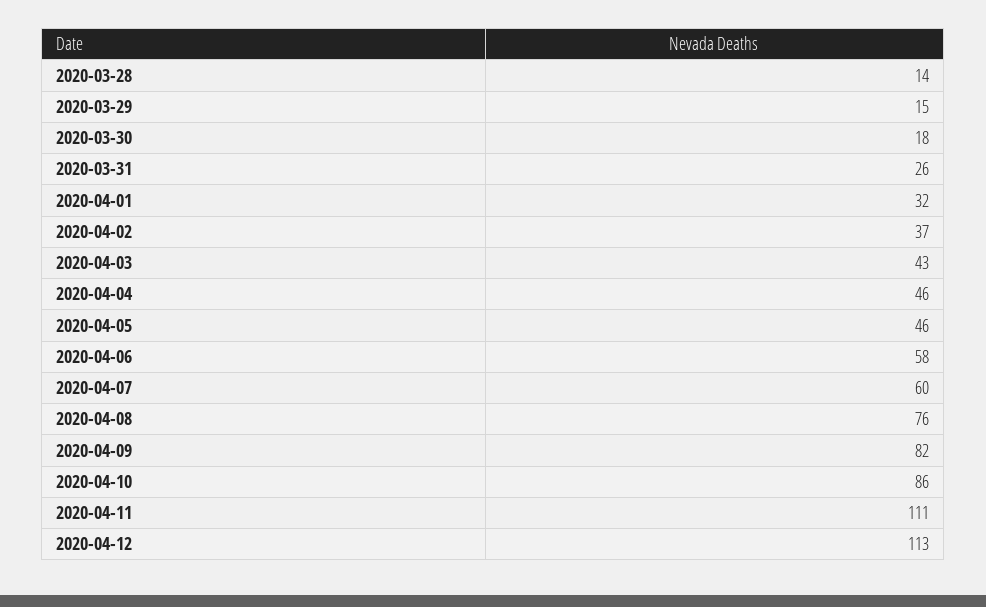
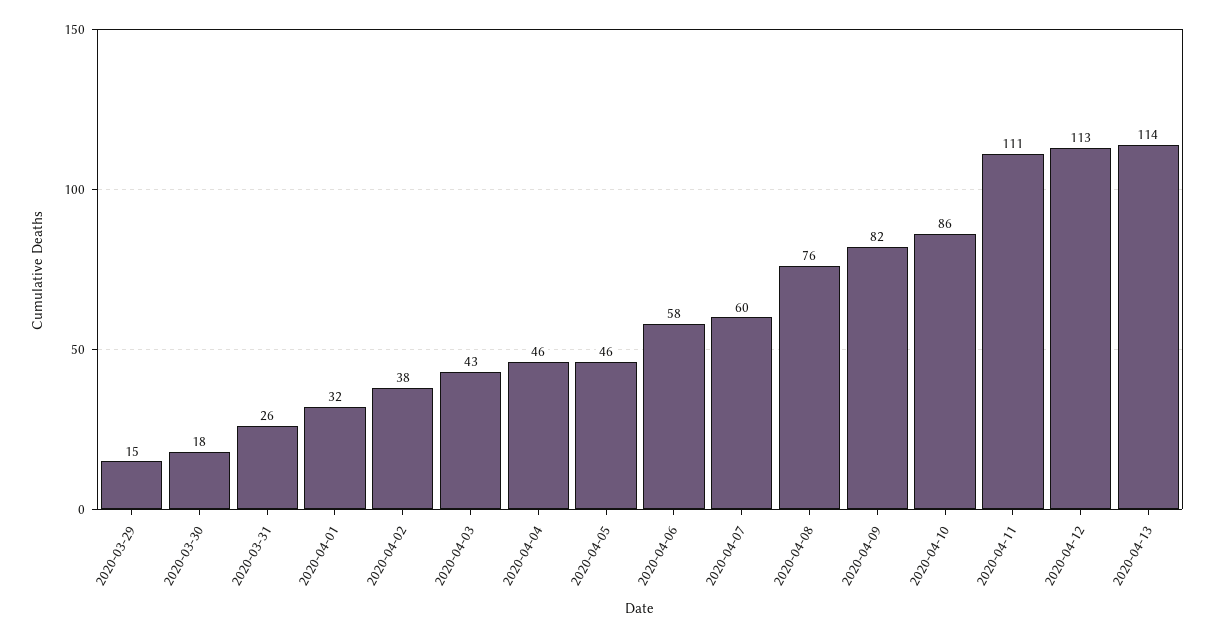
2020-03-28: 14 -> none
2020-04-02: 37 -> 38
2020-04-13: none -> 114

